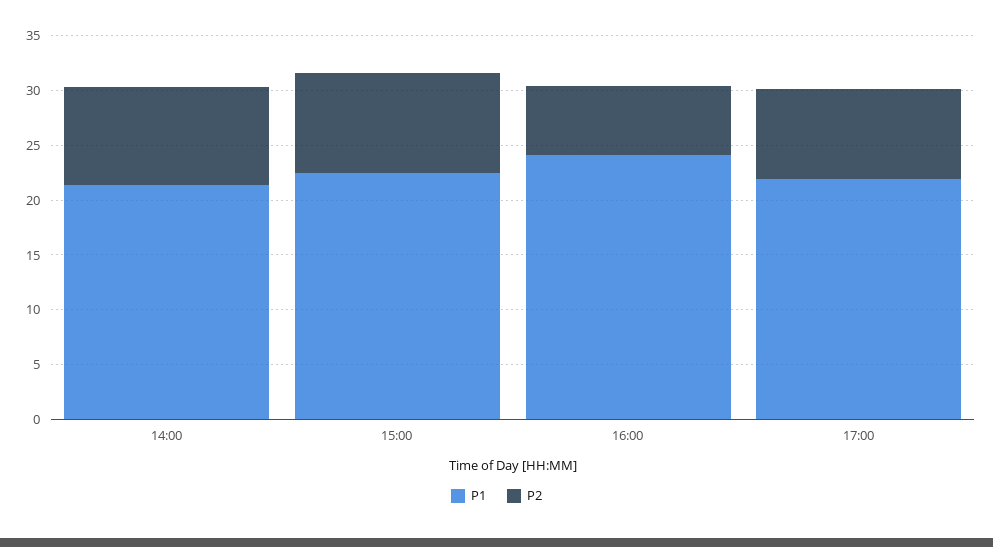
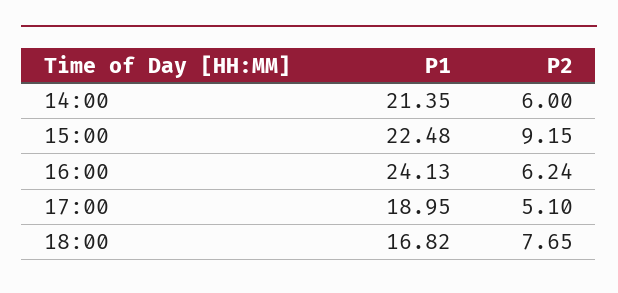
P2, 14:00: 9 -> 6
P1, 17:00: 22 -> 18.95
P2, 17:00: 8 -> 5.1
P1, 18:00: none -> 16.82
P2, 18:00: none -> 7.65

